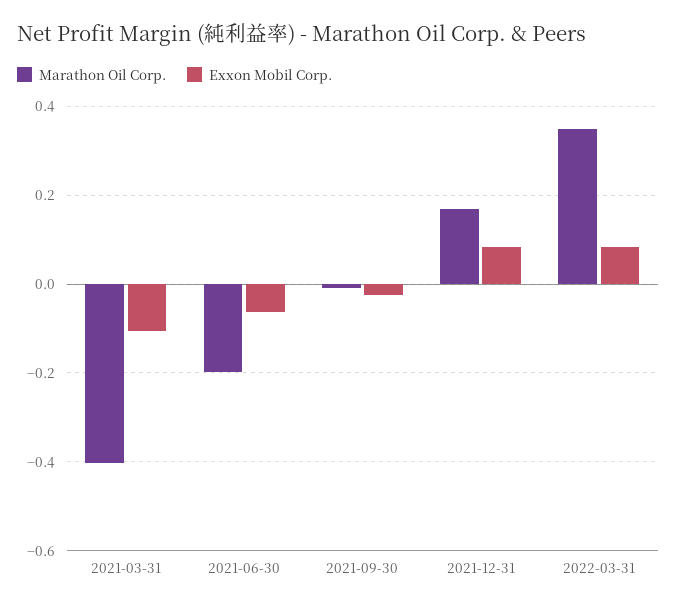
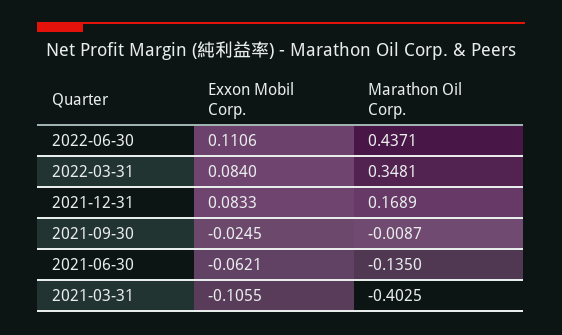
Marathon Oil Corp., 2021-06-30: -0.2 -> -0.135
Exxon Mobil Corp., 2022-06-30: none -> 0.1106
Marathon Oil Corp., 2022-06-30: none -> 0.4371

